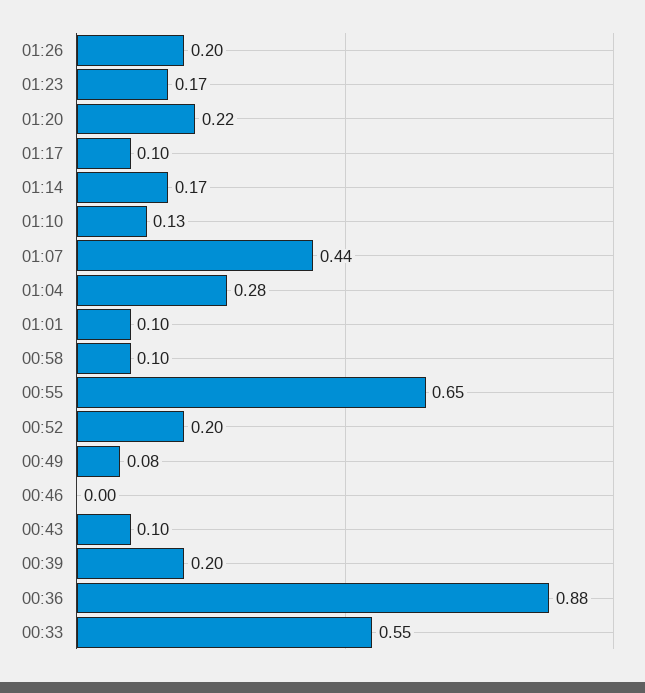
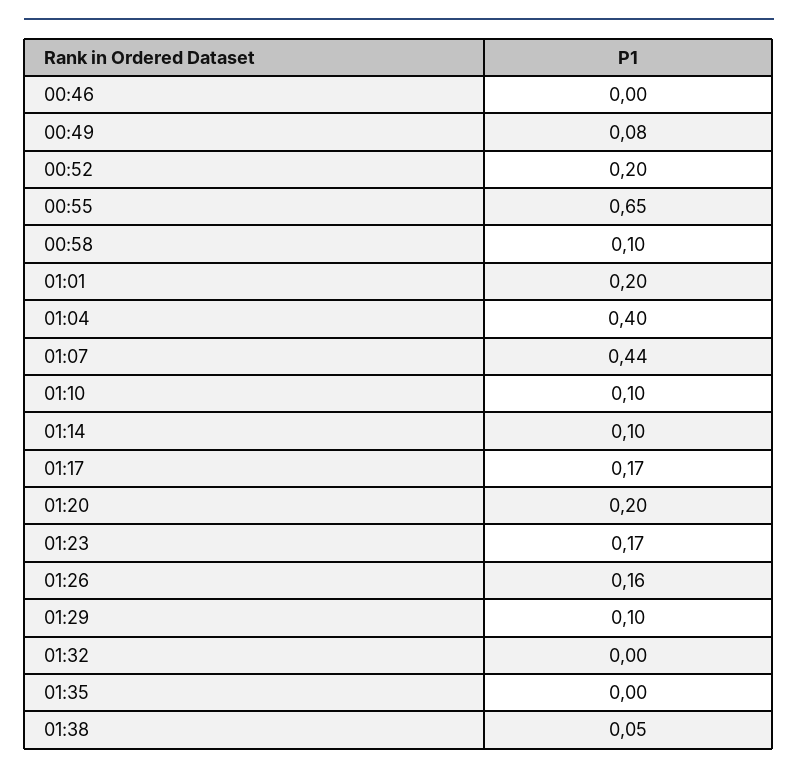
01:26: 0.2 -> 0.16
01:20: 0.22 -> 0.2
01:17: 0.1 -> 0.17
01:14: 0.17 -> 0.1
01:10: 0.13 -> 0.1
01:04: 0.28 -> 0.4
01:01: 0.1 -> 0.2
00:43: 0.1 -> none
00:39: 0.2 -> none
00:36: 0.88 -> none
00:33: 0.55 -> none
01:29: none -> 0.1
01:32: none -> 0
01:35: none -> 0
01:38: none -> 0.05

